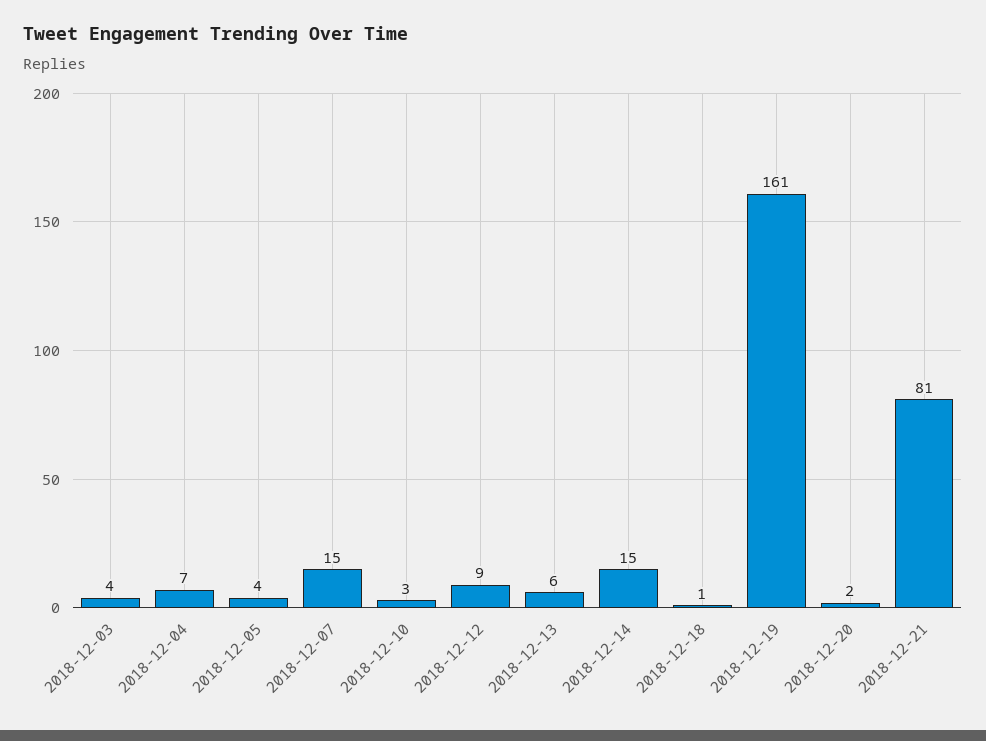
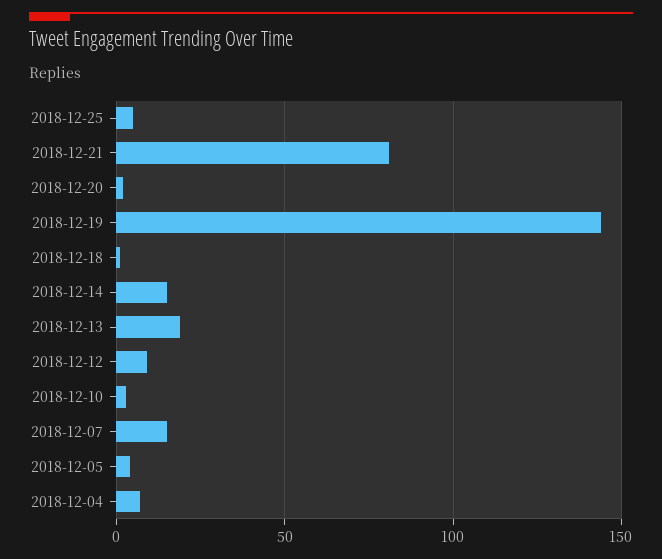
2018-12-03: 4 -> none
2018-12-13: 6 -> 20
2018-12-19: 161 -> 145
2018-12-25: none -> 5

